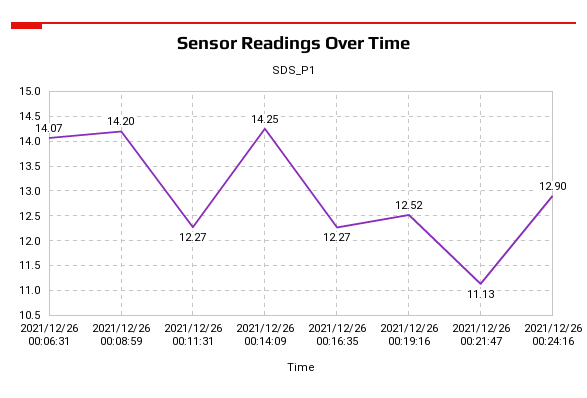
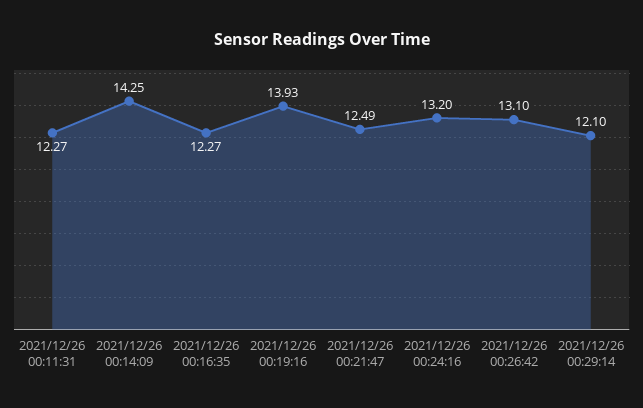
2021/12/26 00:06:31: 14.07 -> none
2021/12/26 00:08:59: 14.2 -> none
2021/12/26 00:19:16: 12.52 -> 13.93
2021/12/26 00:21:47: 11.13 -> 12.49
2021/12/26 00:24:16: 12.9 -> 13.2
2021/12/26 00:26:42: none -> 13.1
2021/12/26 00:29:14: none -> 12.1

